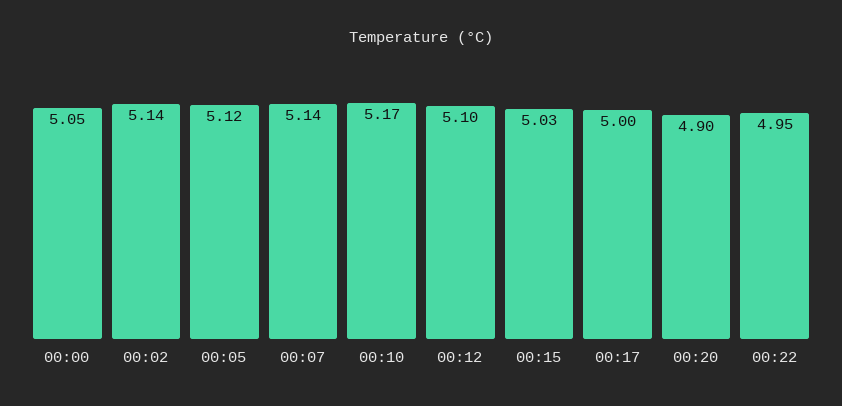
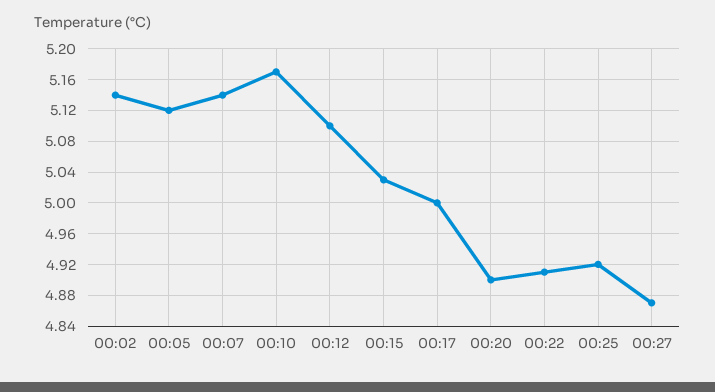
00:00: 5.05 -> none
00:22: 4.95 -> 4.91
00:25: none -> 4.92
00:27: none -> 4.87

